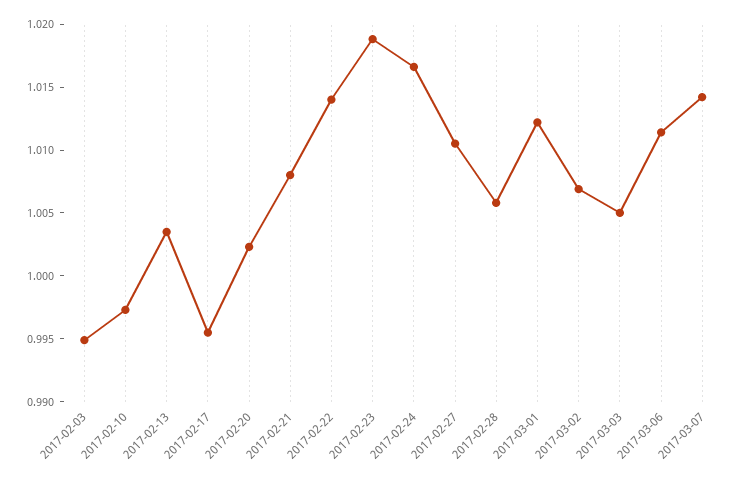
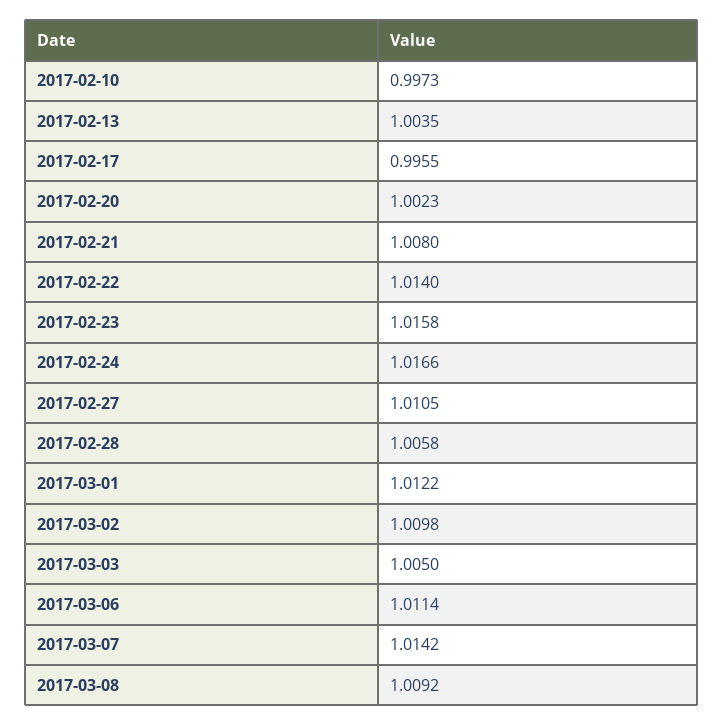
2017-02-03: 0.995 -> none
2017-02-23: 1.019 -> 1.0158
2017-03-02: 1.007 -> 1.0098
2017-03-08: none -> 1.0092

